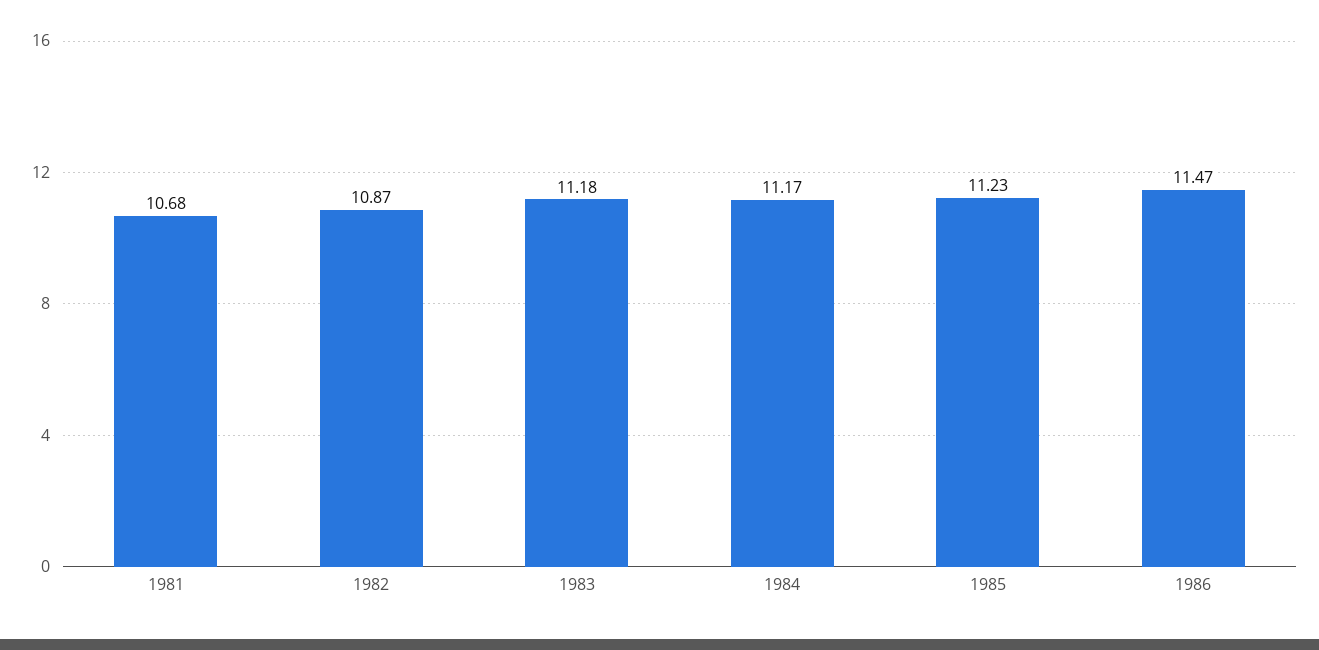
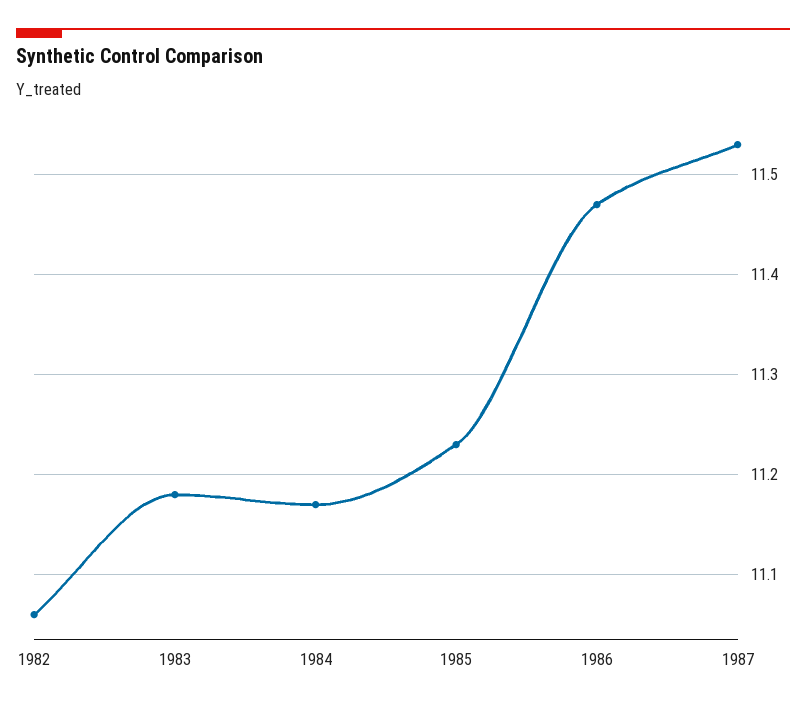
1981: 10.68 -> none
1982: 10.87 -> 11.06
1987: none -> 11.53

